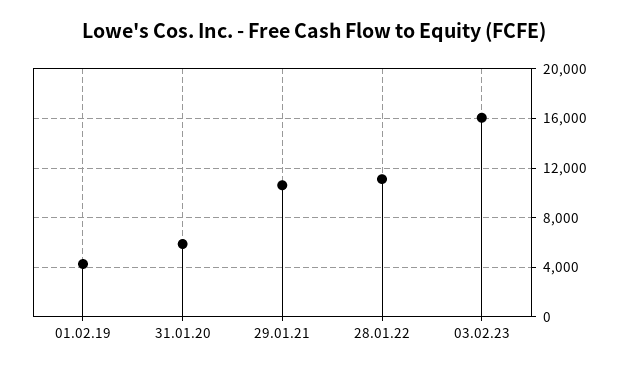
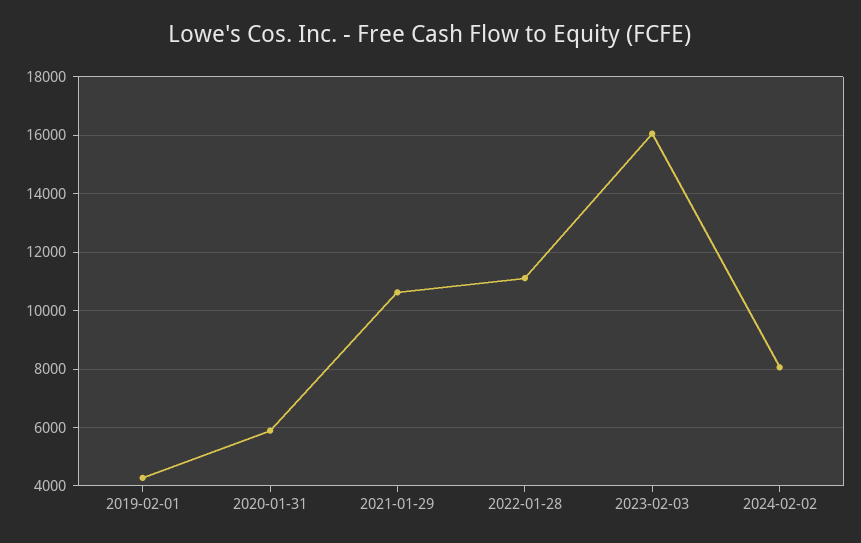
2024-02-02: none -> 8000

